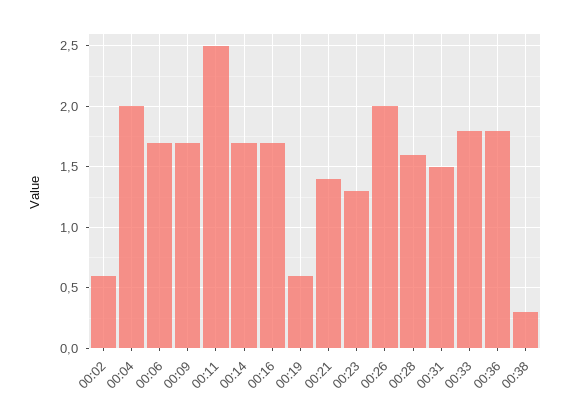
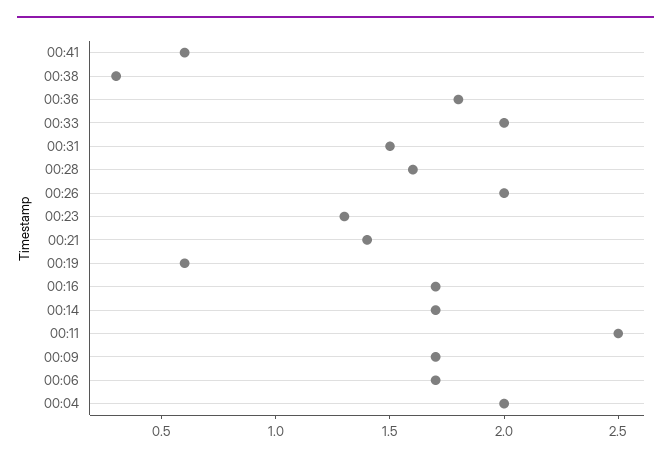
00:02: 0.6 -> none
00:33: 1.8 -> 2
00:41: none -> 0.6

